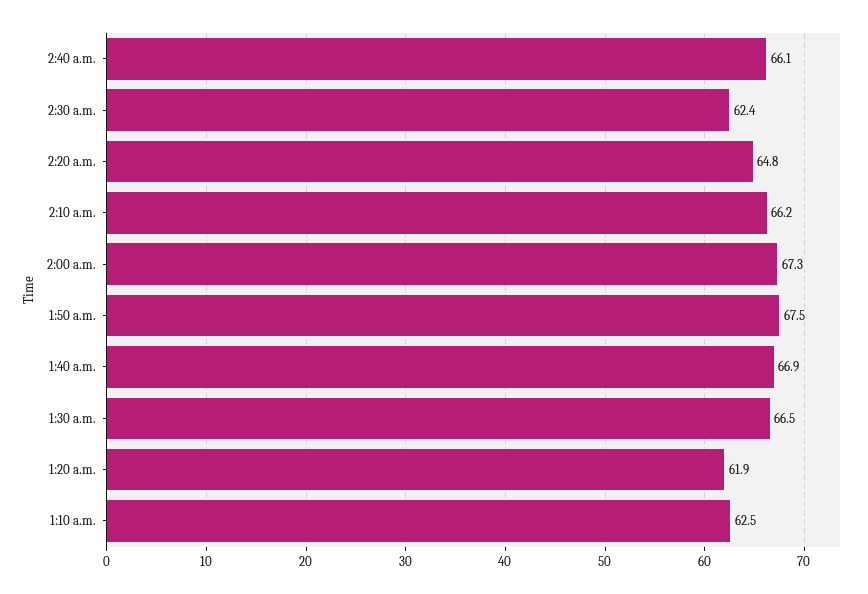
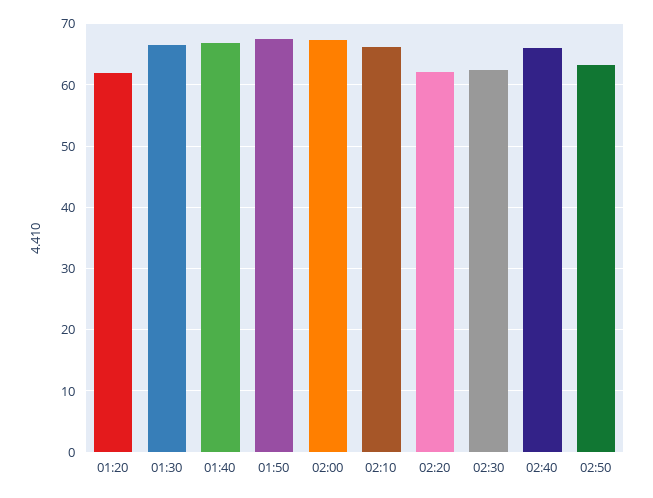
2:20 a.m.: 64.8 -> 62
1:10 a.m.: 62.5 -> none
02:50: none -> 63

